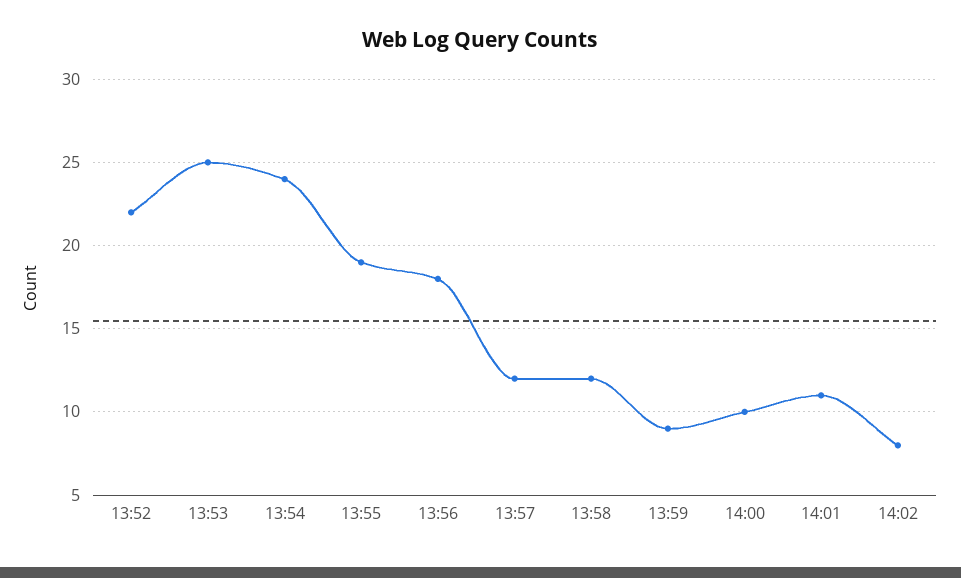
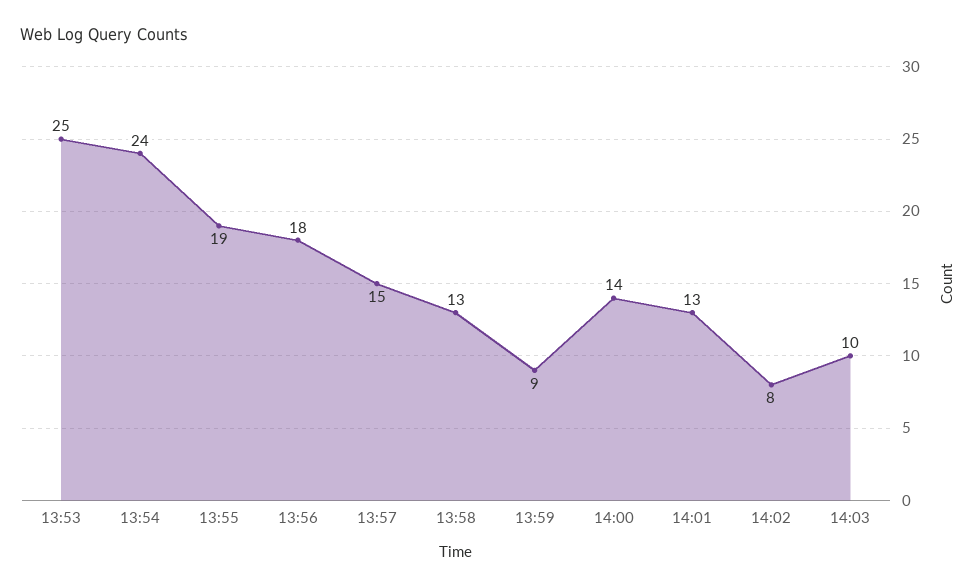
13:52: 22 -> none
13:57: 12 -> 15
13:58: 12 -> 13
14:00: 10 -> 14
14:01: 11 -> 13
14:03: none -> 10

